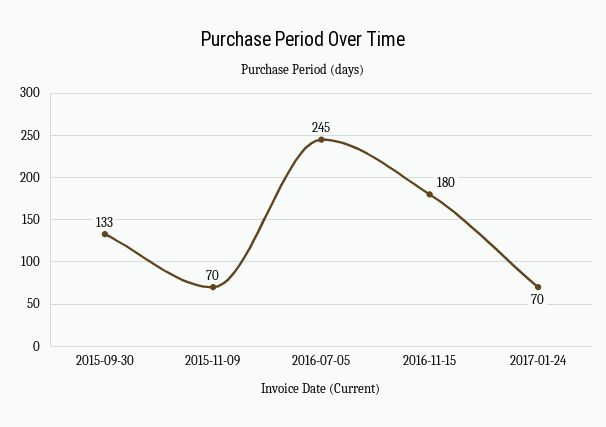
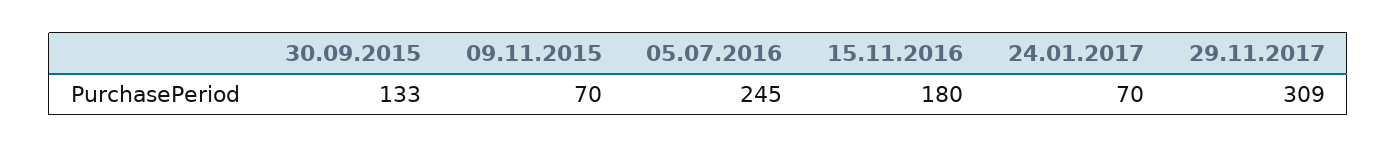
29.11.2017: none -> 309

